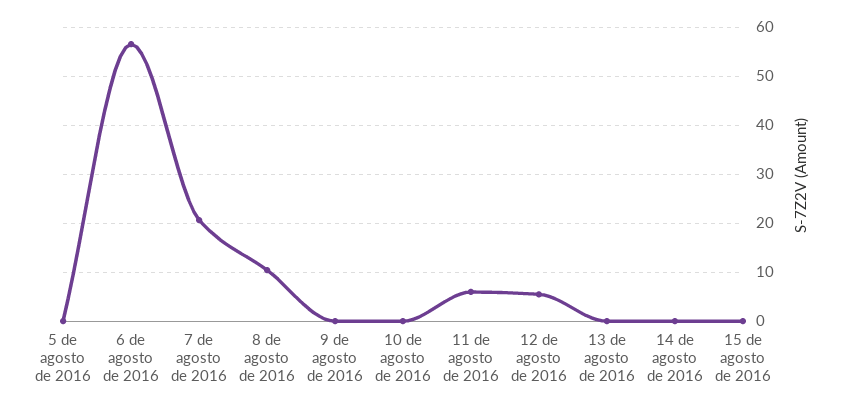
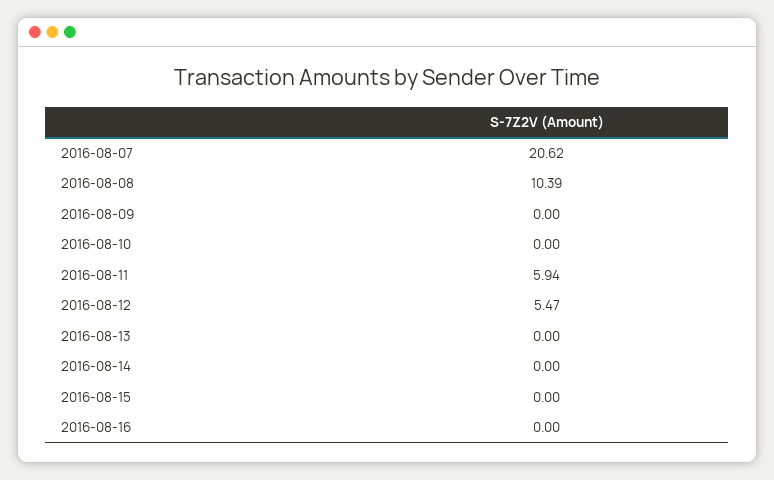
5 de agosto de 2016: 0 -> none
6 de agosto de 2016: 56 -> none
2016-08-16: none -> 0

